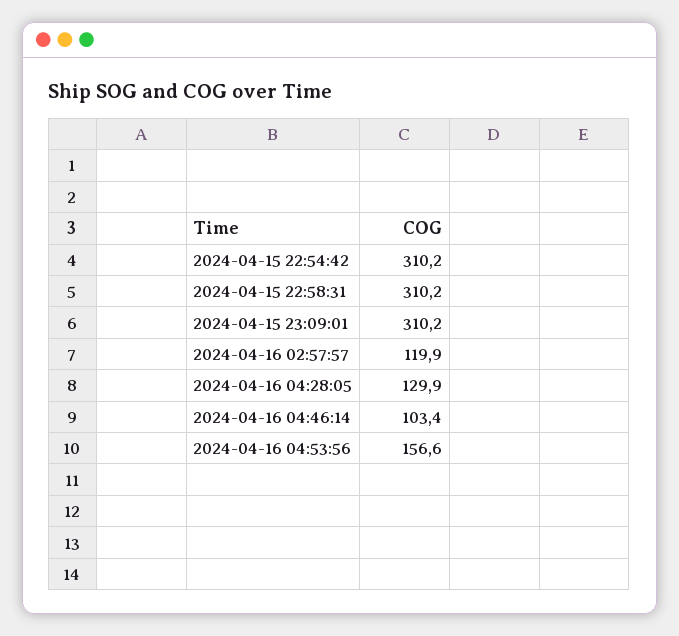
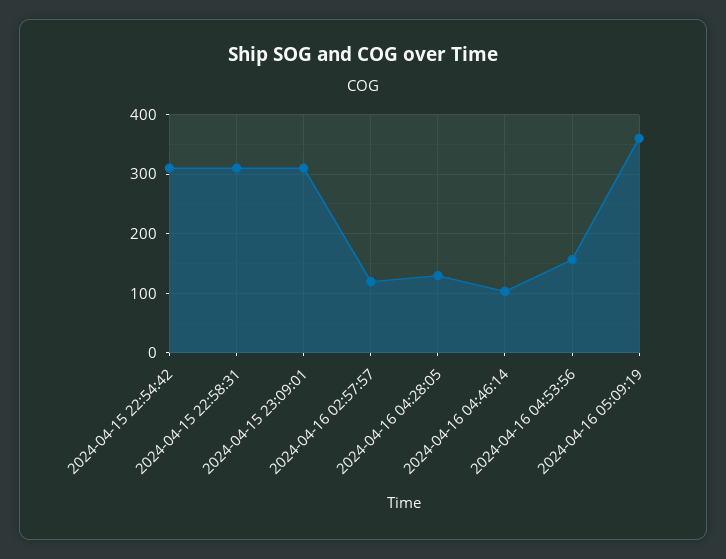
2024-04-16 05:09:19: none -> 360

